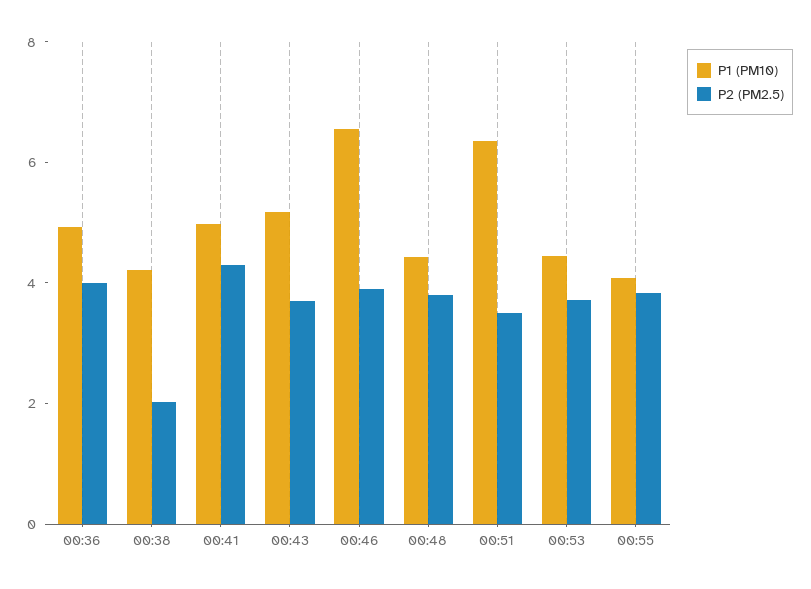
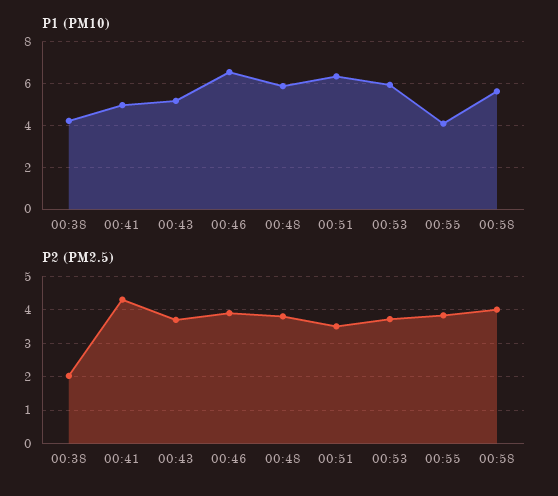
P1 (PM10), 00:36: 5 -> none
P2 (PM2.5), 00:36: 4 -> none
P1 (PM10), 00:48: 4.5 -> 6
P1 (PM10), 00:53: 4.5 -> 6
P1 (PM10), 00:58: none -> 5.5
P2 (PM2.5), 00:58: none -> 4

